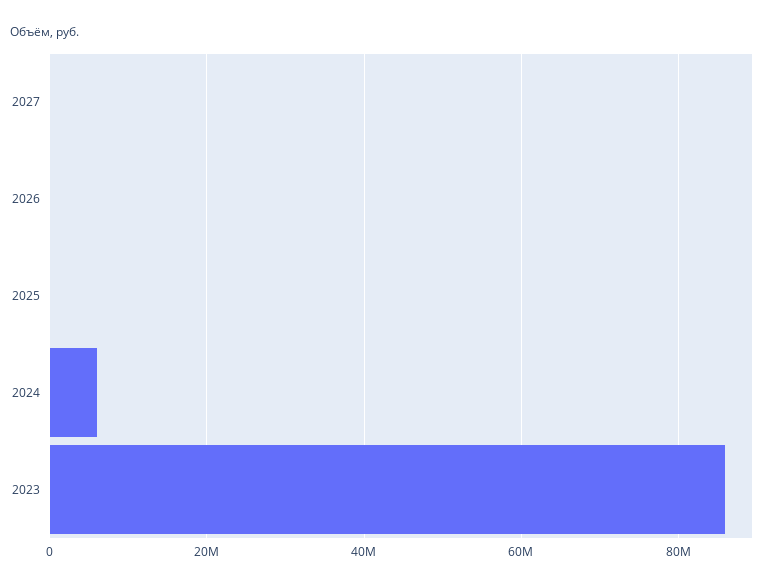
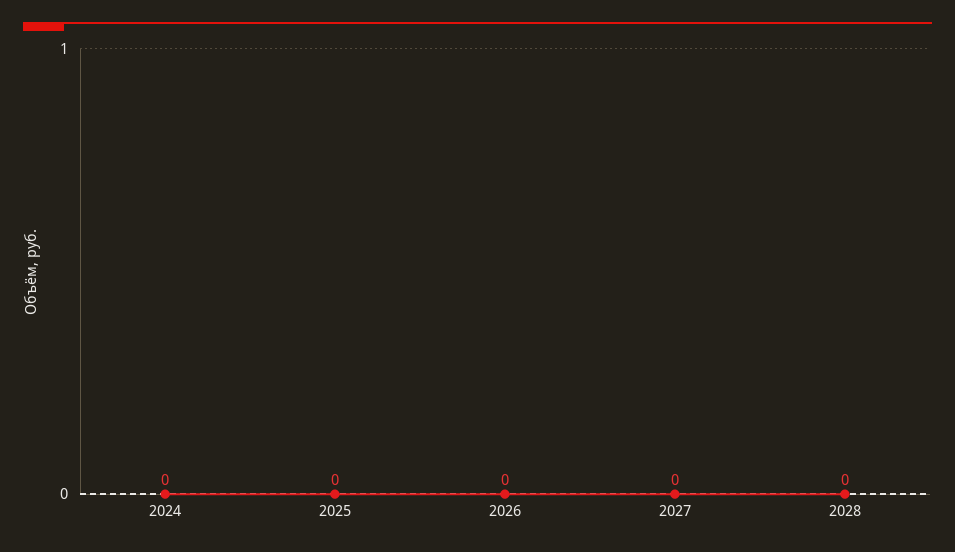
2024: 6000000 -> 0
2023: 86000000 -> none
2028: none -> 0

